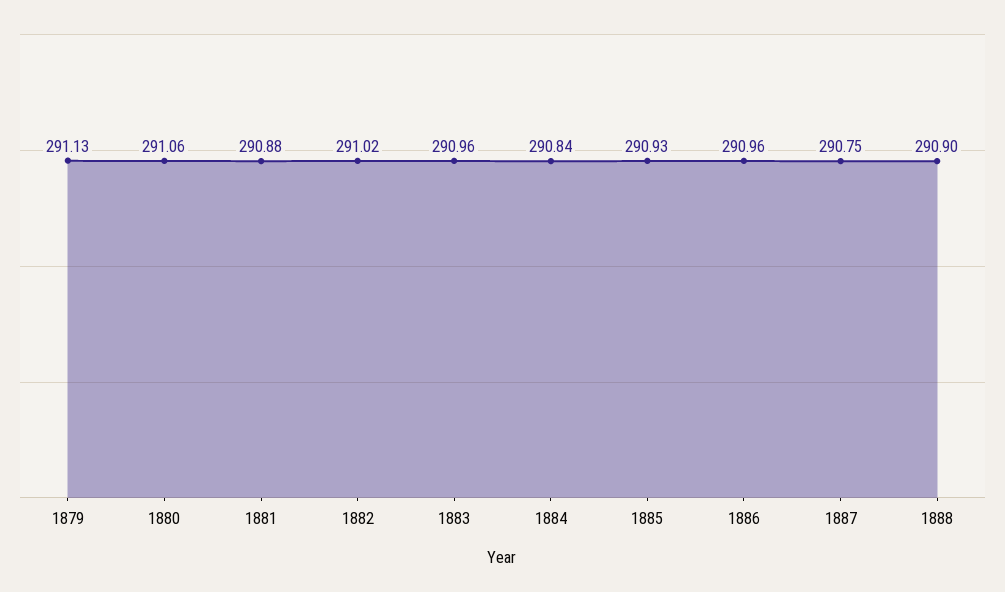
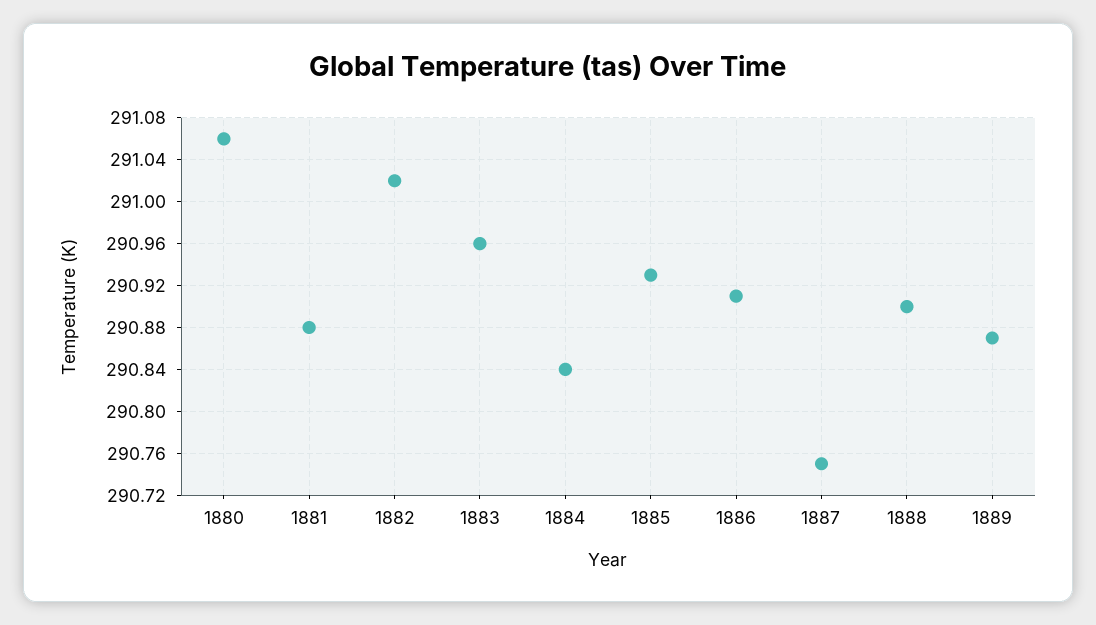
1879: 291.13 -> none
1886: 290.96 -> 290.91
1889: none -> 290.87

